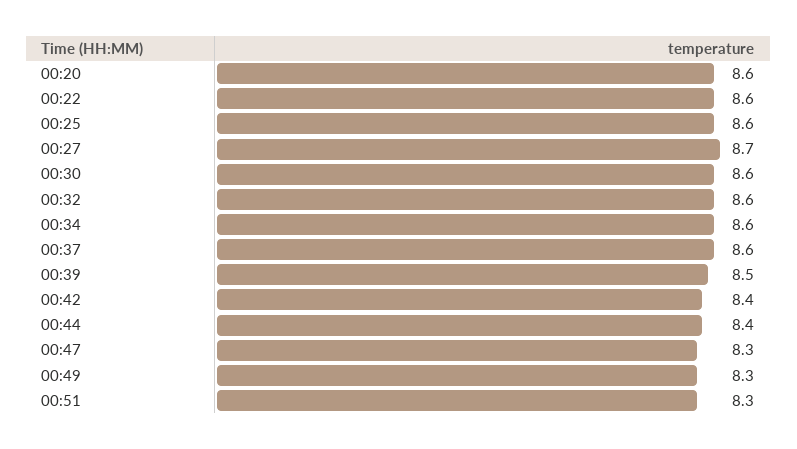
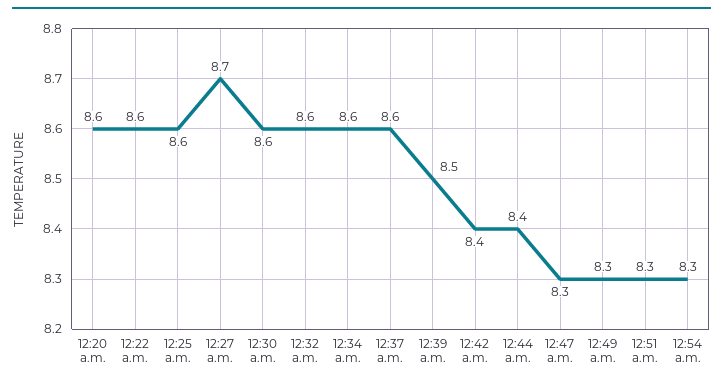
12:54 a.m.: none -> 8.3

